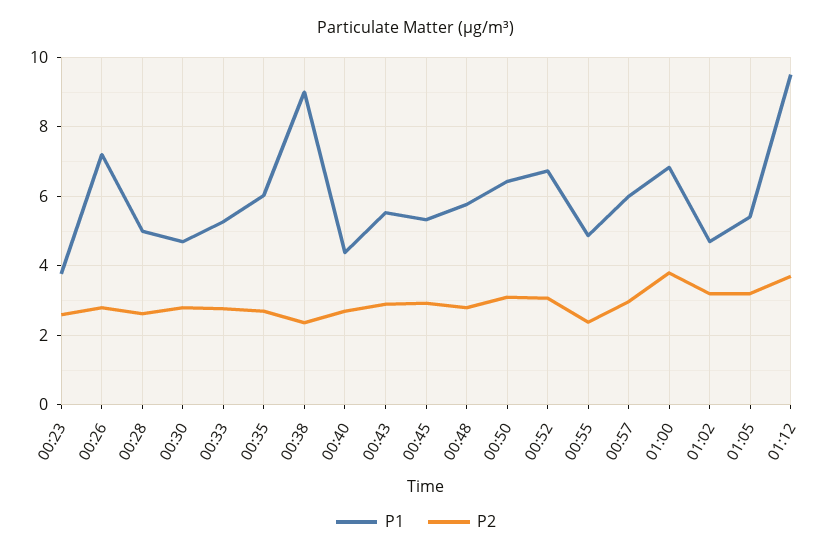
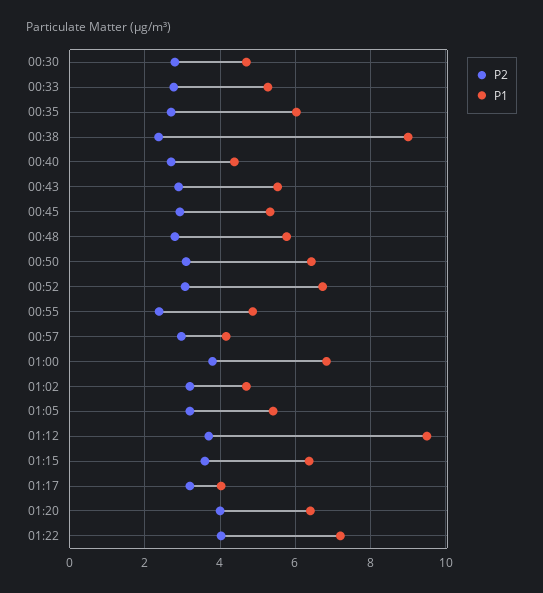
P1, 00:23: 3.8 -> none
P2, 00:23: 2.6 -> none
P1, 00:26: 7.2 -> none
P2, 00:26: 2.8 -> none
P1, 00:28: 5 -> none
P2, 00:28: 2.6 -> none
P1, 00:57: 6 -> 4.2
P2, 01:15: none -> 3.6
P1, 01:15: none -> 6.4
P2, 01:17: none -> 3.2
P1, 01:17: none -> 4
P2, 01:20: none -> 4
P1, 01:20: none -> 6.4
P2, 01:22: none -> 4
P1, 01:22: none -> 7.2

